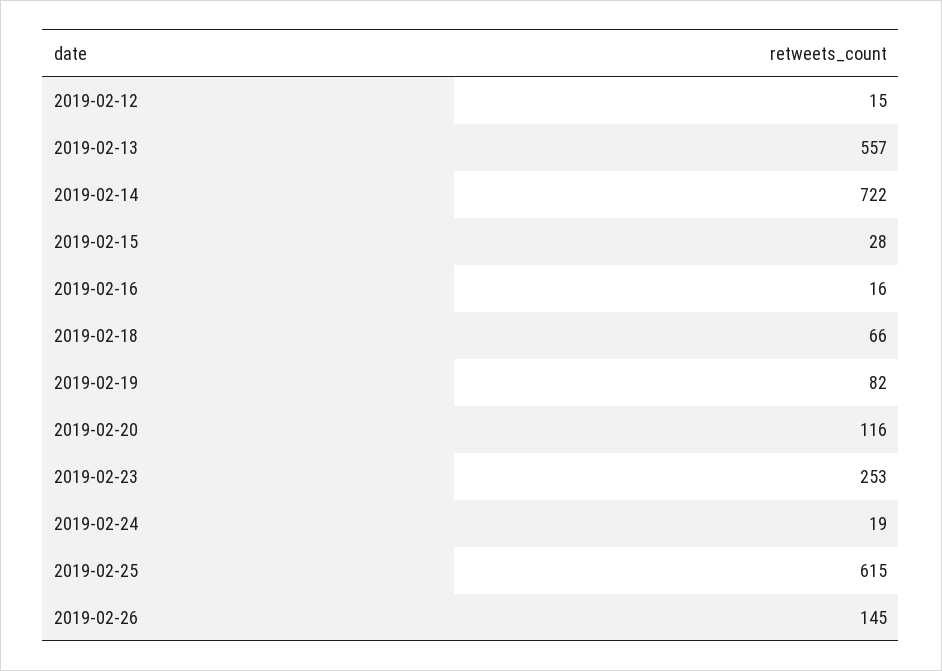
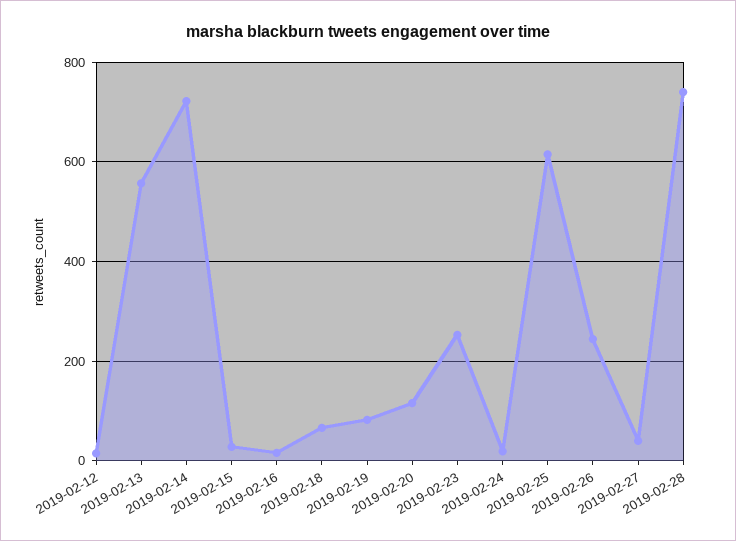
2019-02-26: 145 -> 240
2019-02-27: none -> 40
2019-02-28: none -> 740

